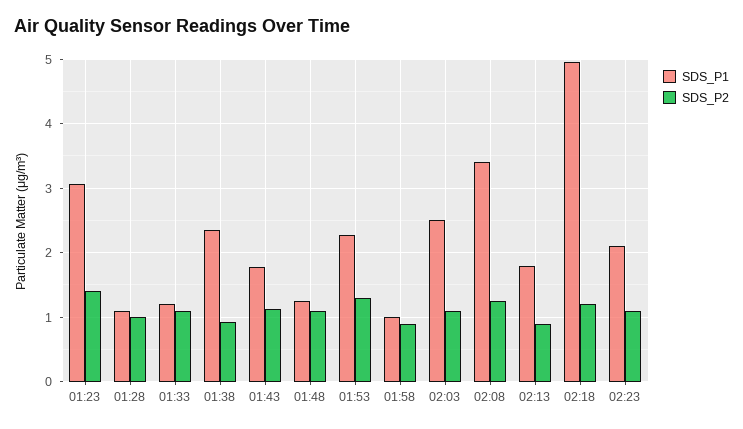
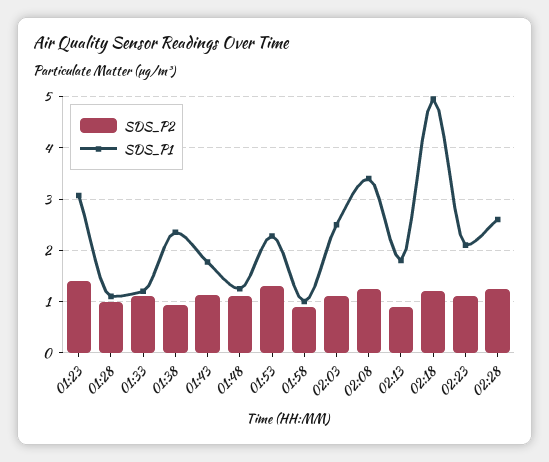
SDS_P2, 02:28: none -> 1.2
SDS_P1, 02:28: none -> 2.6

